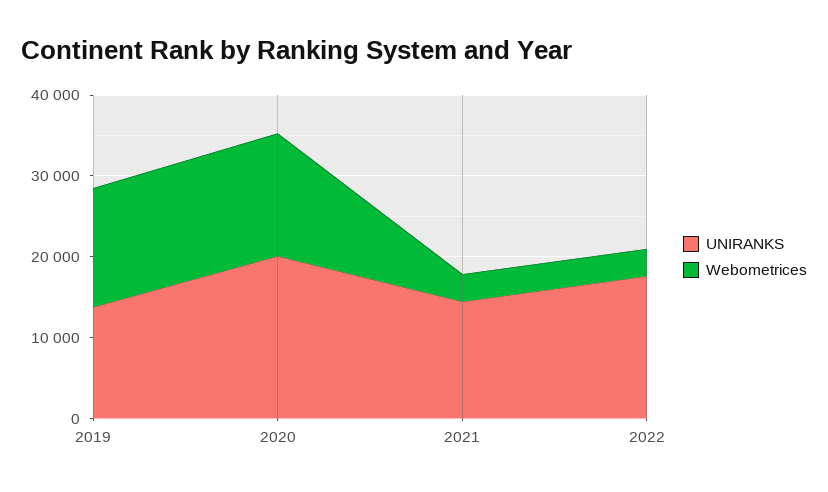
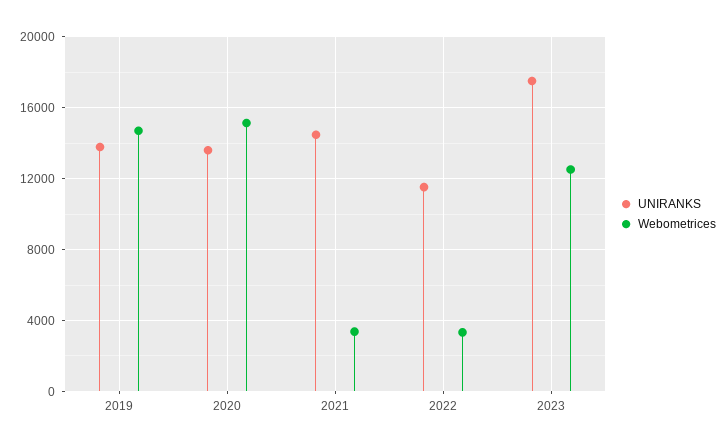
UNIRANKS, 2020: 20000 -> 13500
UNIRANKS, 2022: 18000 -> 11500
UNIRANKS, 2023: none -> 17500
Webometrices, 2023: none -> 12500

